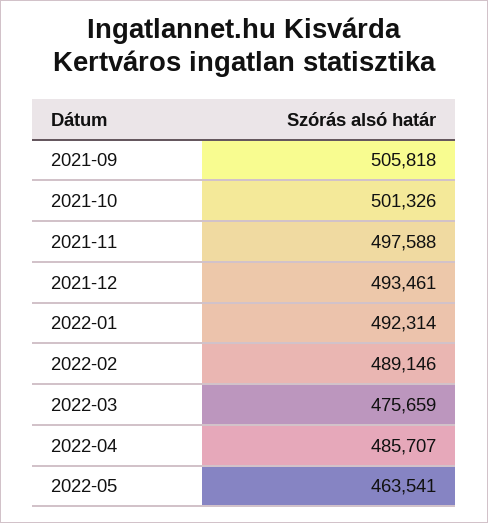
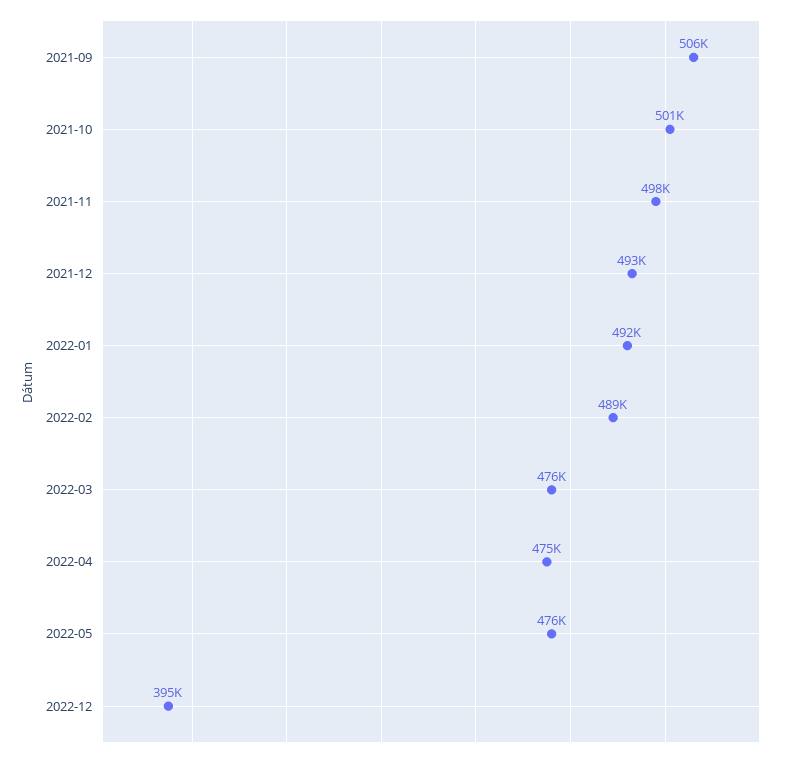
2022-04: 485707 -> 475000
2022-05: 463541 -> 476000
2022-12: none -> 395000

